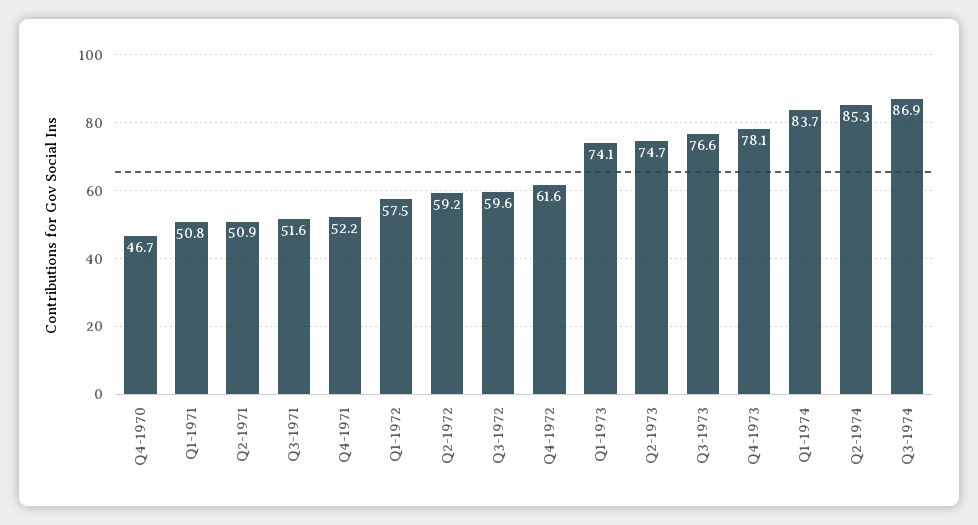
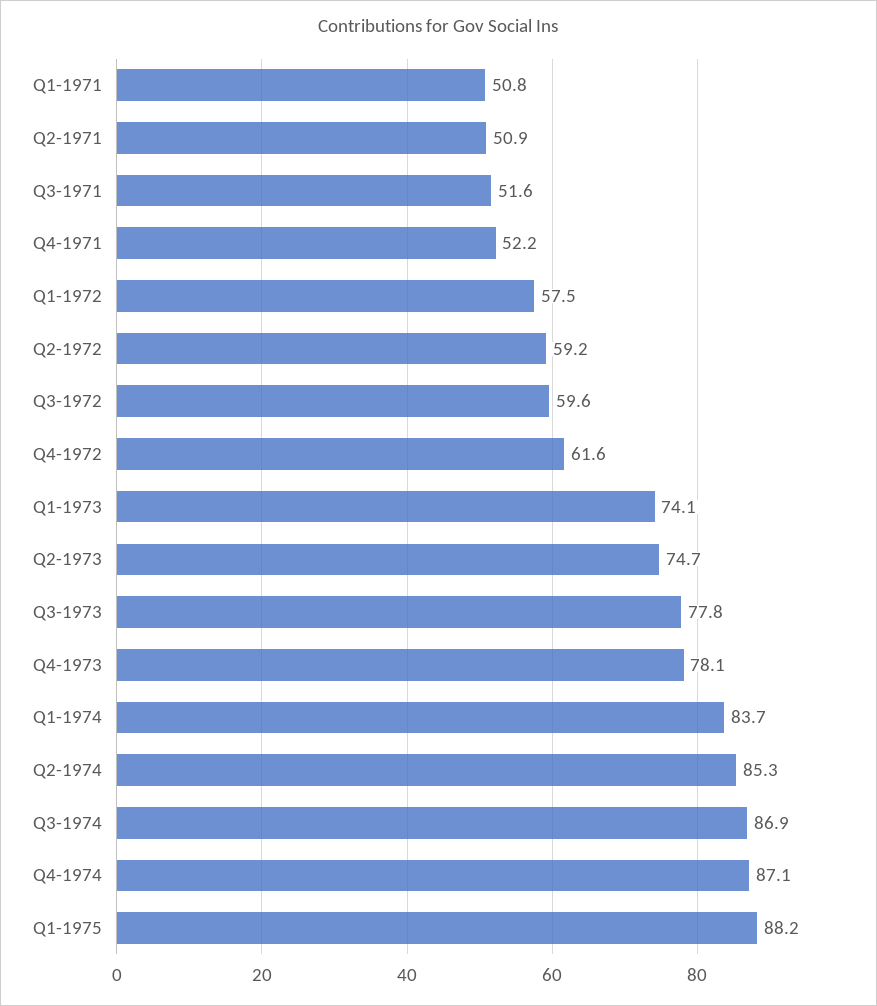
Q4-1970: 46.7 -> none
Q3-1973: 76.6 -> 77.8
Q4-1974: none -> 87.1
Q1-1975: none -> 88.2

